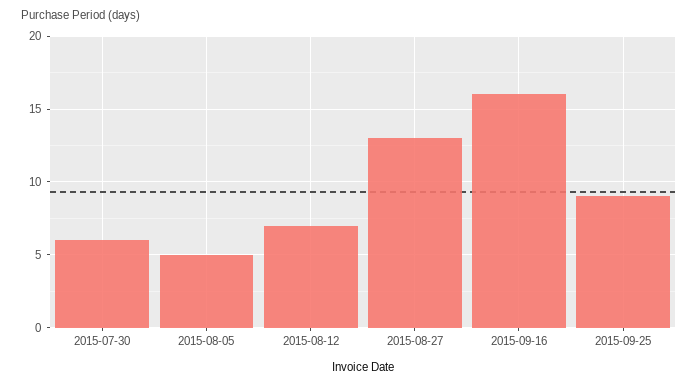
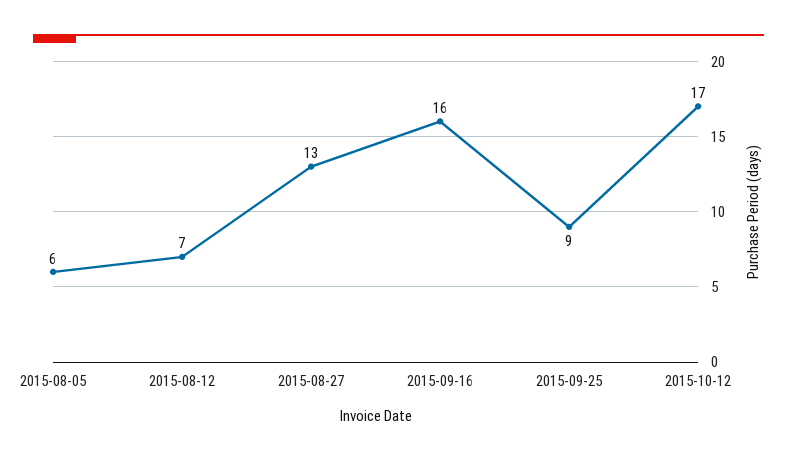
2015-07-30: 6 -> none
2015-08-05: 5 -> 6
2015-10-12: none -> 17

